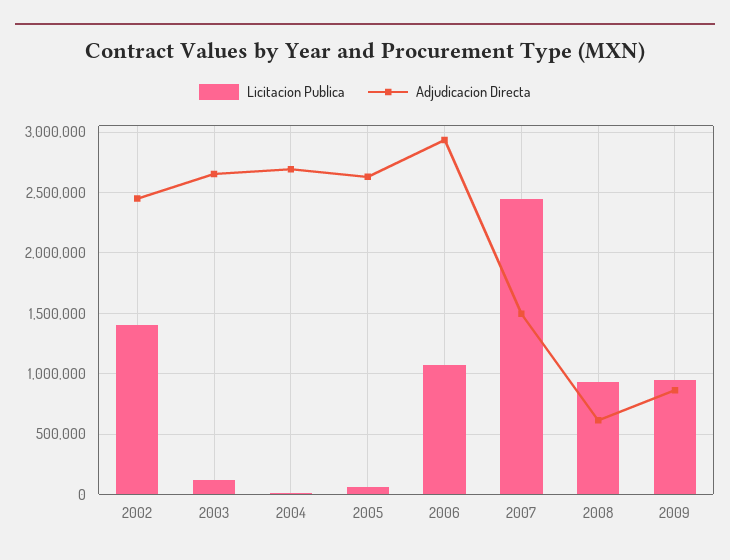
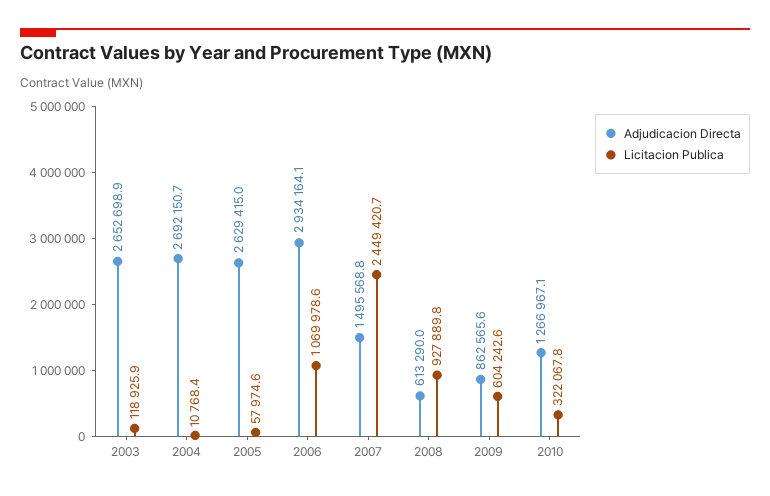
Licitacion Publica, 2002: 1400000 -> none
Adjudicacion Directa, 2002: 2450000 -> none
Licitacion Publica, 2009: 950000 -> 604242.6
Adjudicacion Directa, 2010: none -> 1266967.1
Licitacion Publica, 2010: none -> 322067.8

